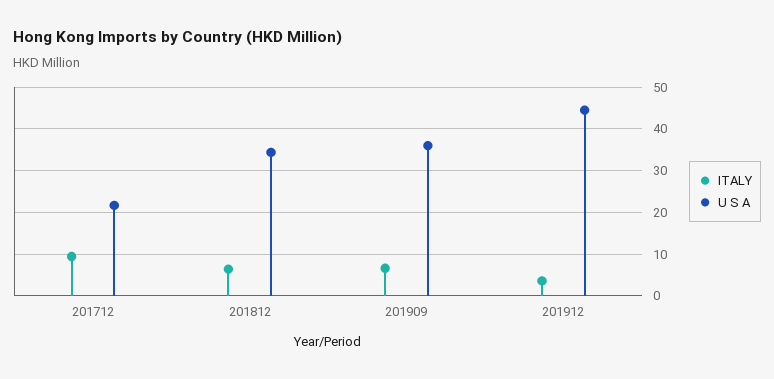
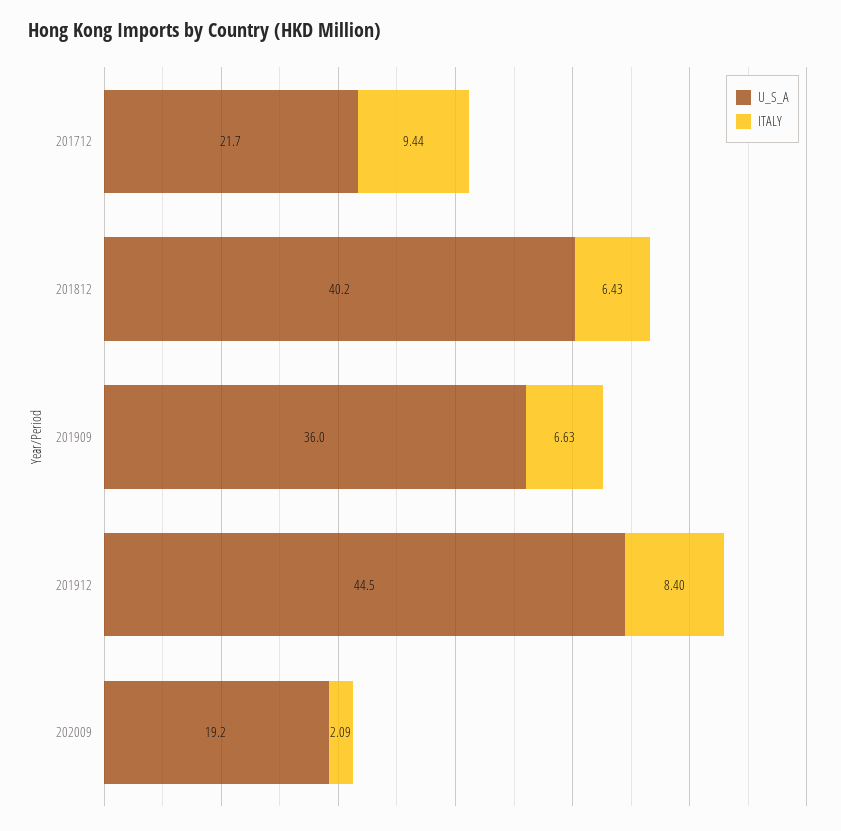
U S A, 201812: 34 -> 40.2
ITALY, 201912: 4 -> 8.4
U S A, 202009: none -> 19.2
ITALY, 202009: none -> 2.09

